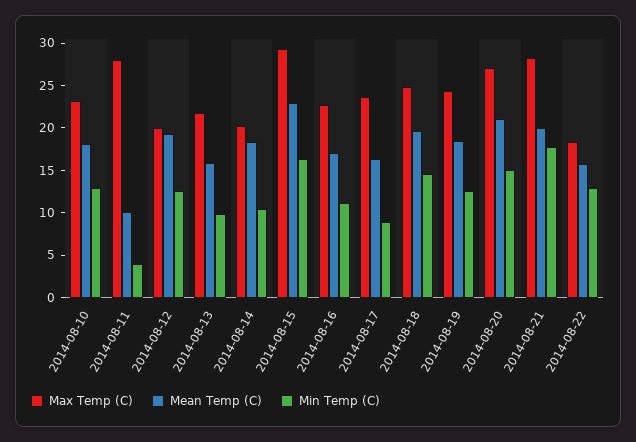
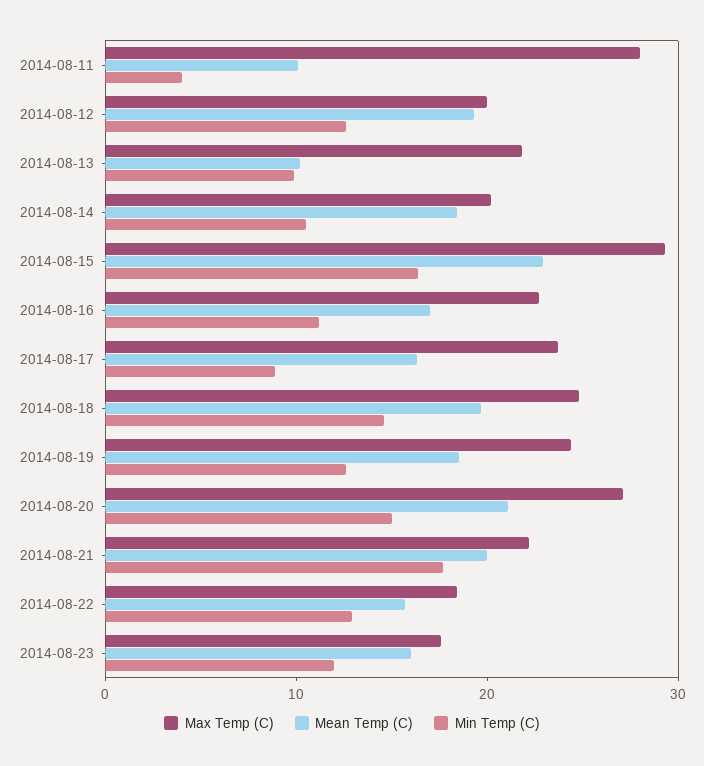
Max Temp (C), 2014-08-10: 23 -> none
Mean Temp (C), 2014-08-10: 18 -> none
Min Temp (C), 2014-08-10: 13 -> none
Mean Temp (C), 2014-08-13: 16 -> 10
Max Temp (C), 2014-08-21: 28 -> 22
Max Temp (C), 2014-08-23: none -> 18
Mean Temp (C), 2014-08-23: none -> 16
Min Temp (C), 2014-08-23: none -> 12

